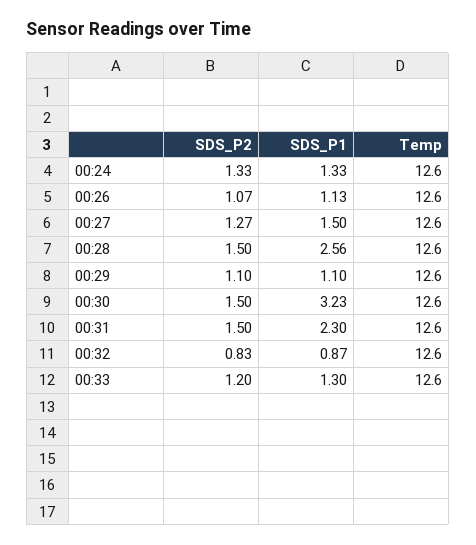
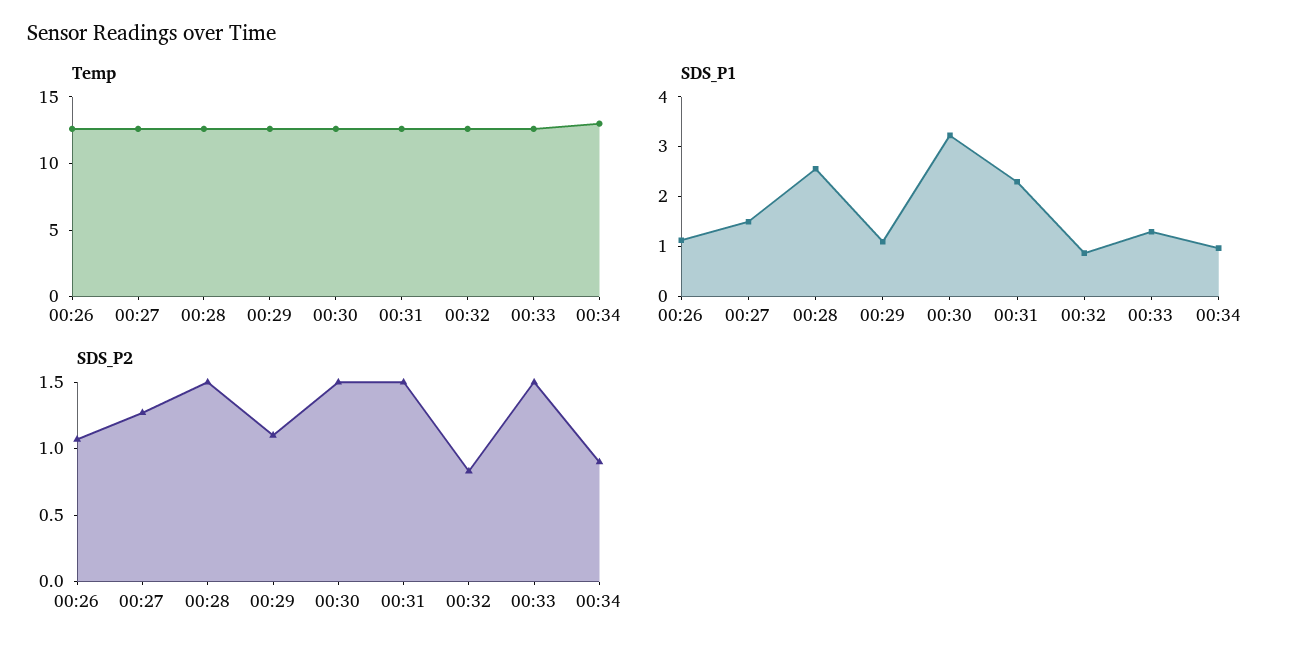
SDS_P2, 00:24: 1.33 -> none
SDS_P1, 00:24: 1.33 -> none
Temp, 00:24: 12.6 -> none
SDS_P2, 00:33: 1.2 -> 1.5
Temp, 00:34: none -> 13
SDS_P1, 00:34: none -> 1
SDS_P2, 00:34: none -> 0.9

